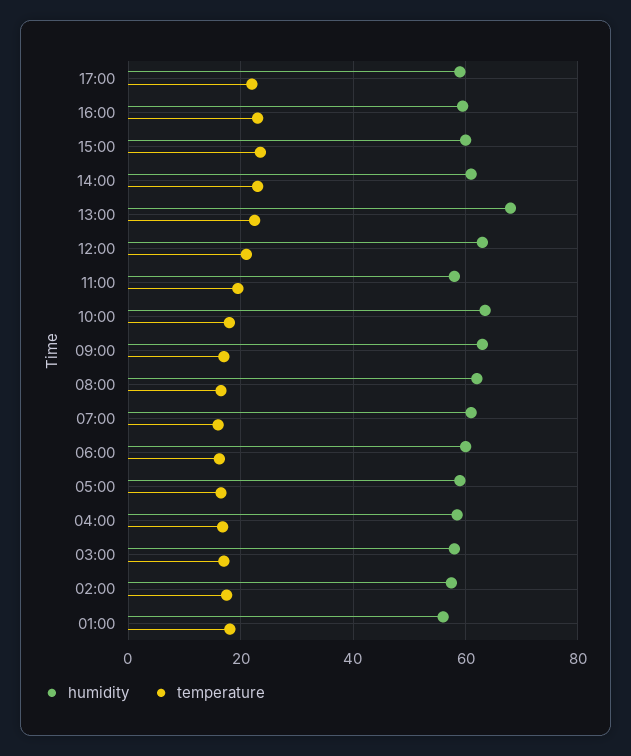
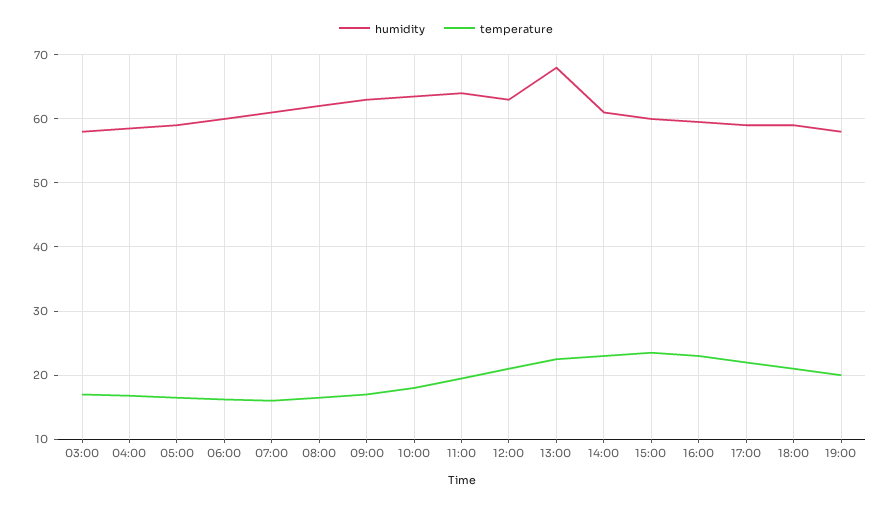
humidity, 11:00: 58 -> 64
humidity, 02:00: 58 -> none
temperature, 02:00: 18 -> none
humidity, 01:00: 56 -> none
temperature, 01:00: 18 -> none
humidity, 18:00: none -> 59
temperature, 18:00: none -> 21
humidity, 19:00: none -> 58
temperature, 19:00: none -> 20

